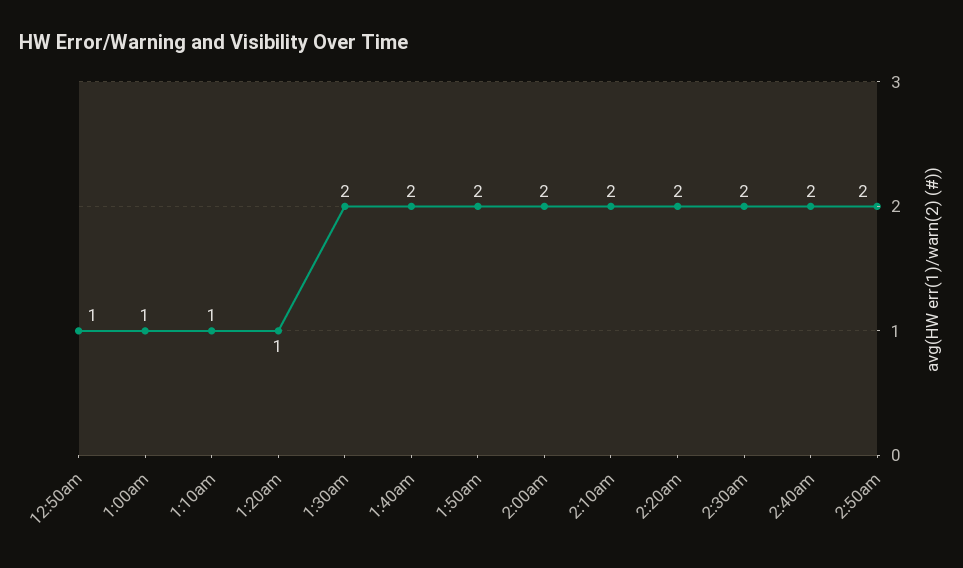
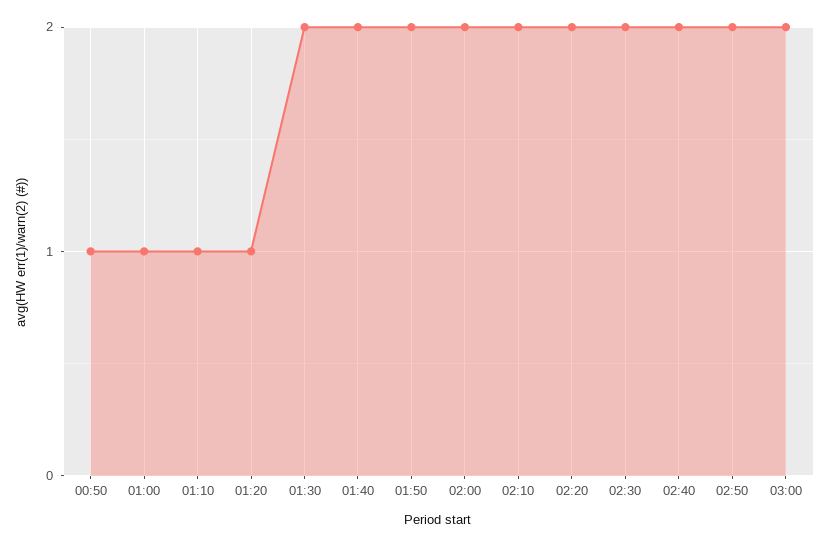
03:00: none -> 2

